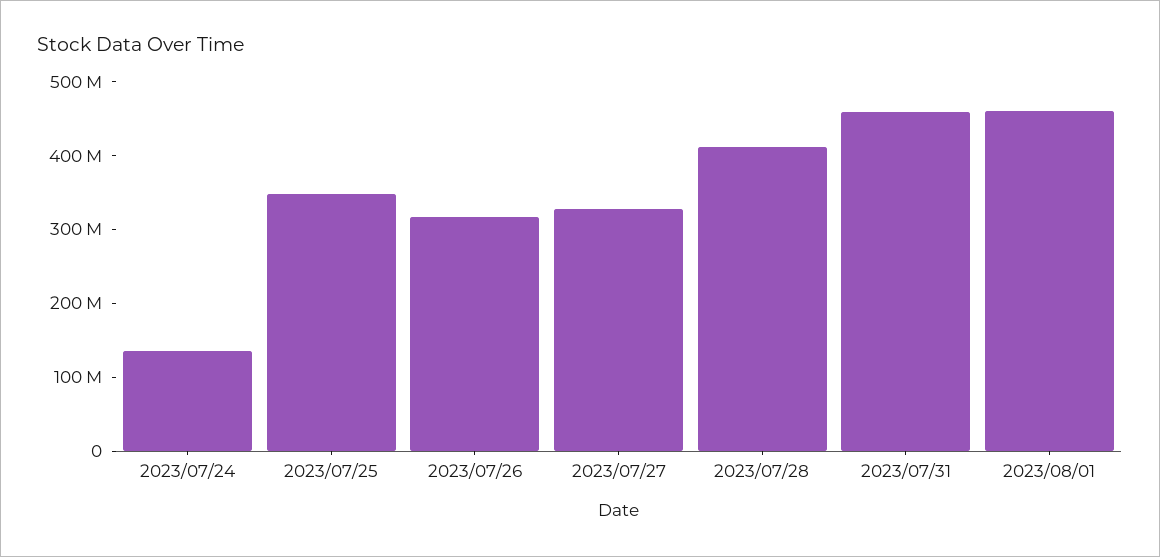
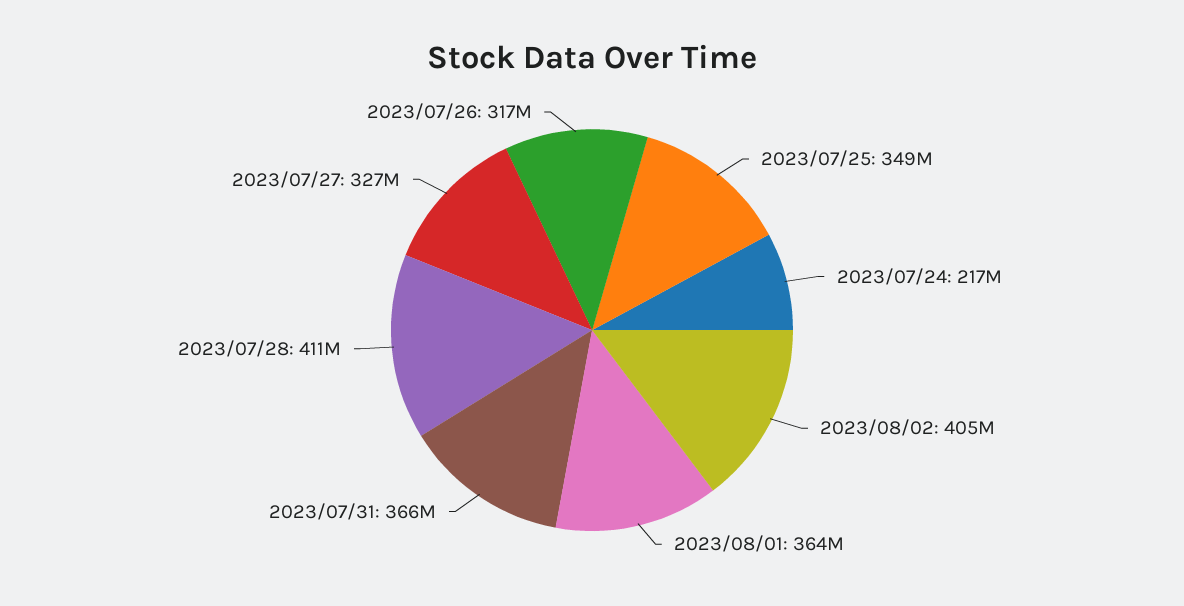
2023/07/24: 140000000 -> 217000000
2023/07/31: 460000000 -> 366000000
2023/08/01: 460000000 -> 364000000
2023/08/02: none -> 405000000

